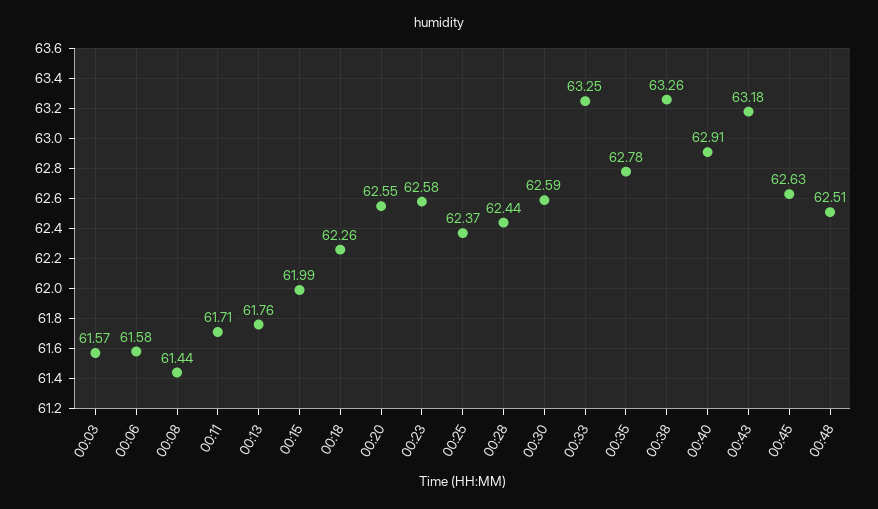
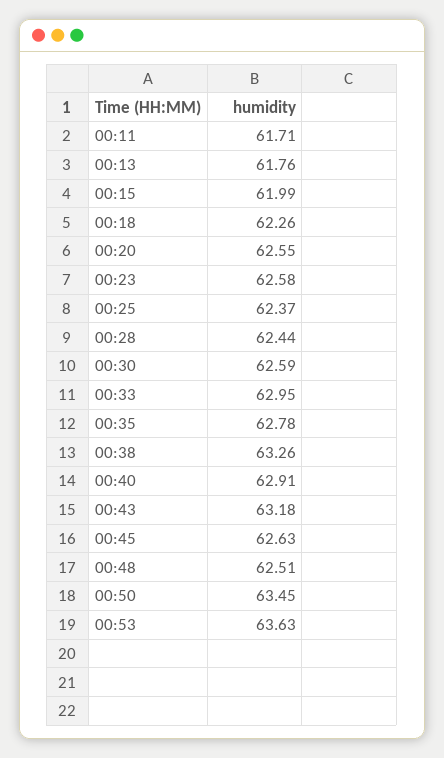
00:03: 61.57 -> none
00:06: 61.58 -> none
00:08: 61.44 -> none
00:33: 63.25 -> 62.95
00:50: none -> 63.45
00:53: none -> 63.63

